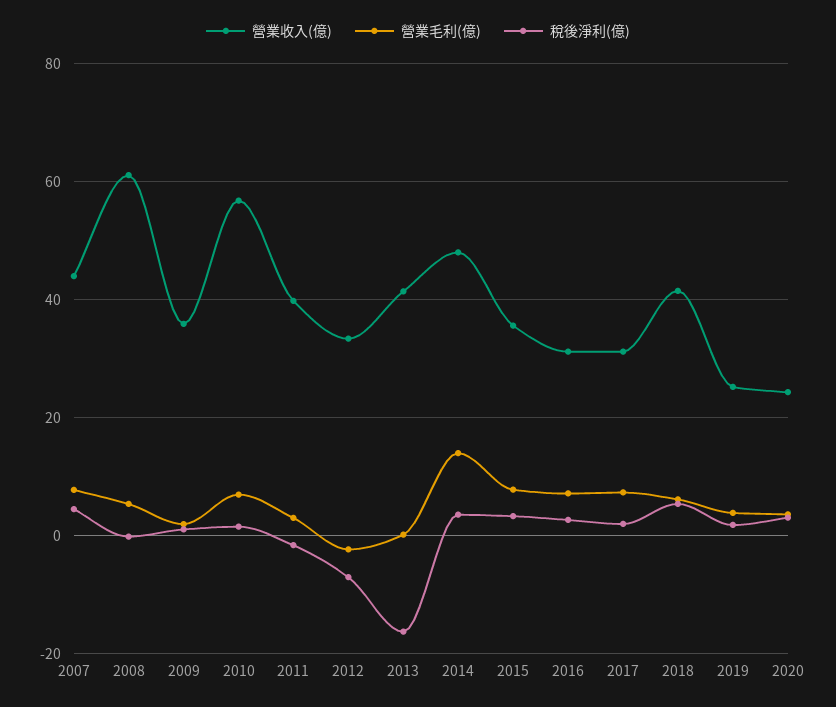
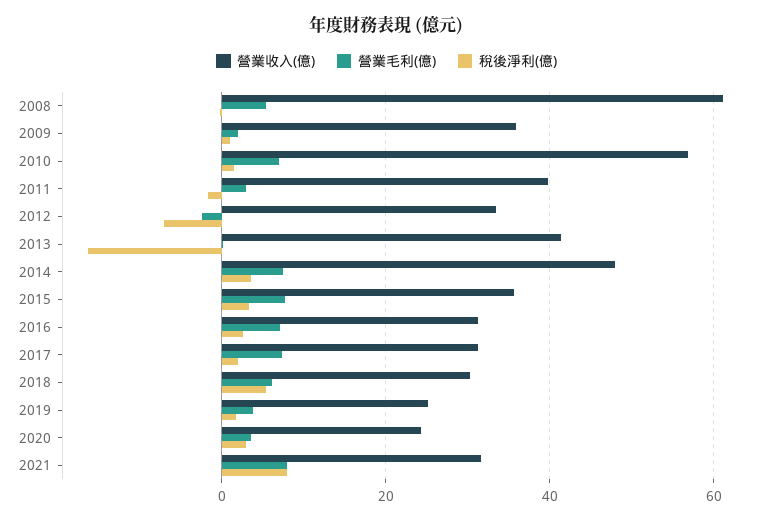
營業收入(億), 2007: 44 -> none
營業毛利(億), 2007: 8 -> none
稅後淨利(億), 2007: 4 -> none
營業毛利(億), 2014: 14 -> 8
營業收入(億), 2018: 42 -> 30
營業收入(億), 2021: none -> 32
營業毛利(億), 2021: none -> 8
稅後淨利(億), 2021: none -> 8

